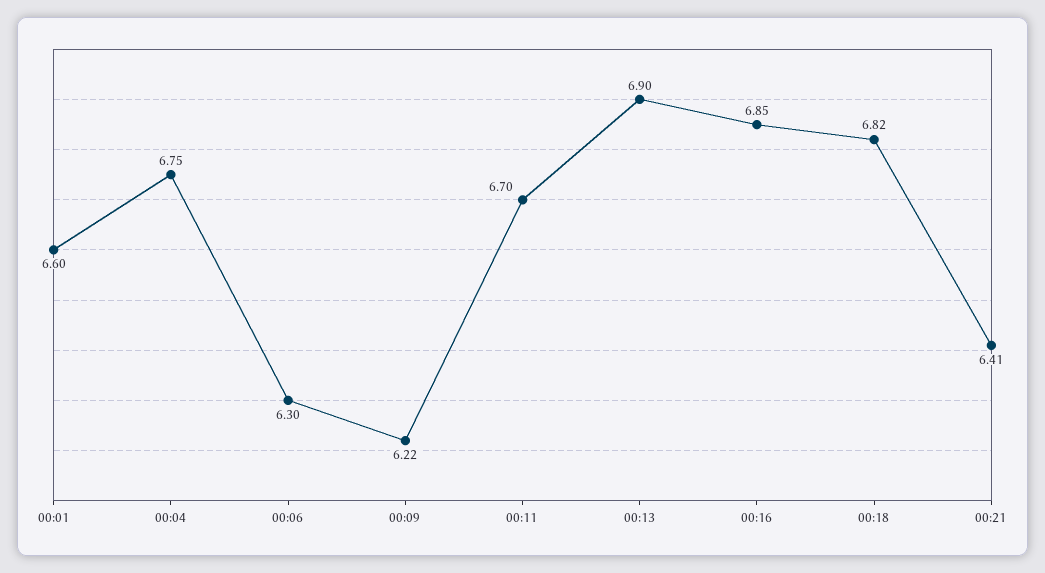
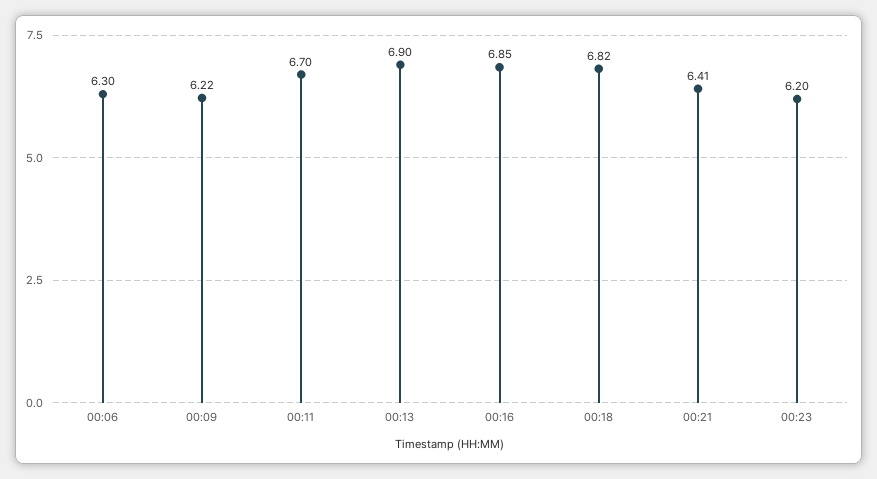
00:01: 6.6 -> none
00:04: 6.75 -> none
00:23: none -> 6.2

